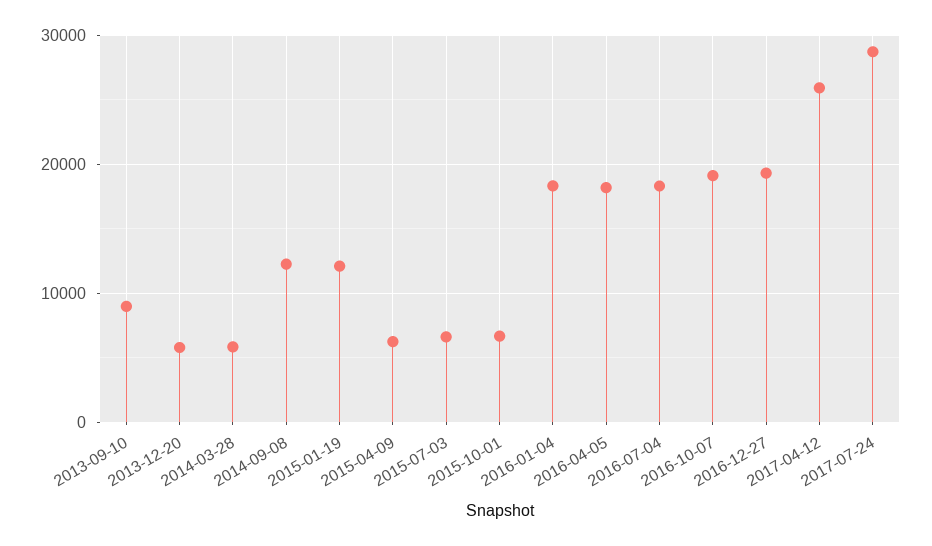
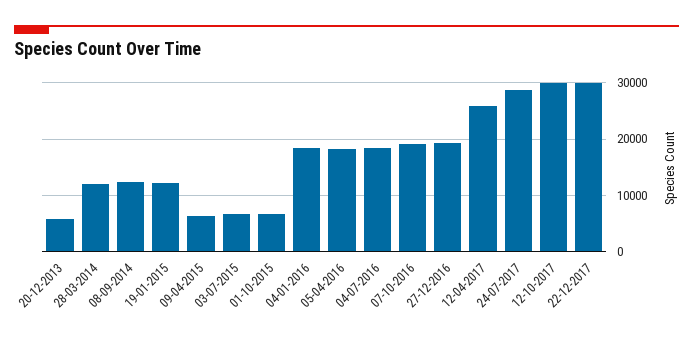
2013-09-10: 9000 -> none
2014-03-28: 6000 -> 12000
12-10-2017: none -> 30000
22-12-2017: none -> 30000

